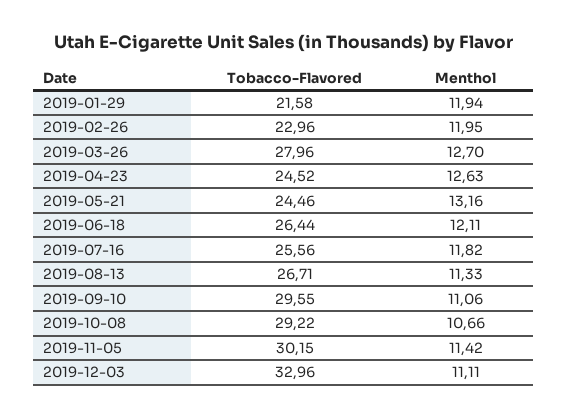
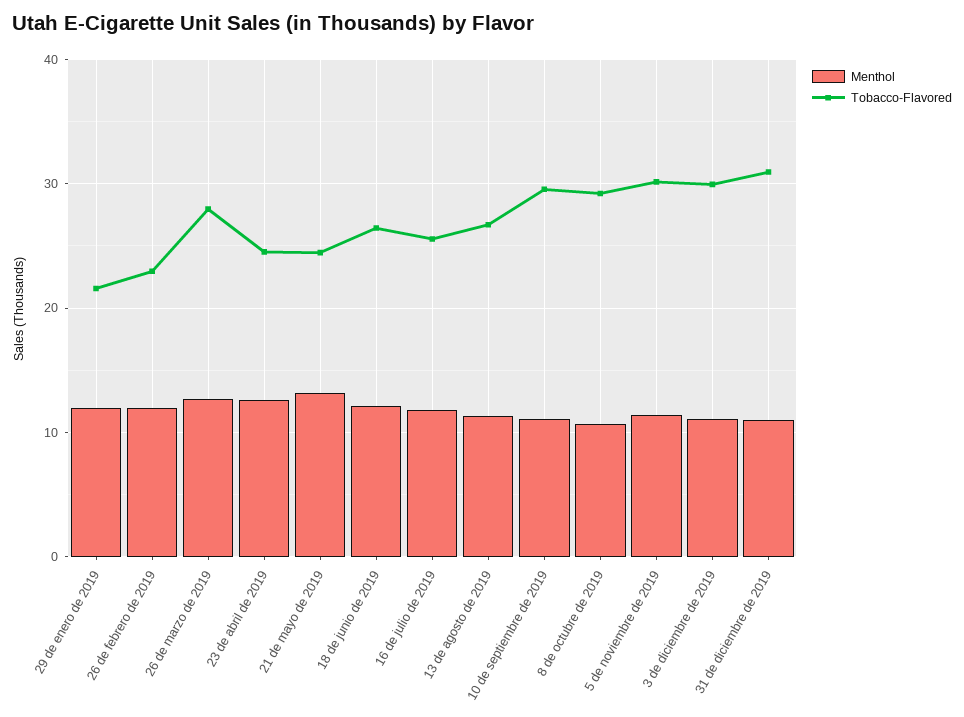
Tobacco-Flavored, 2019-12-03: 32.96 -> 30
Menthol, 31 de diciembre de 2019: none -> 11
Tobacco-Flavored, 31 de diciembre de 2019: none -> 31

